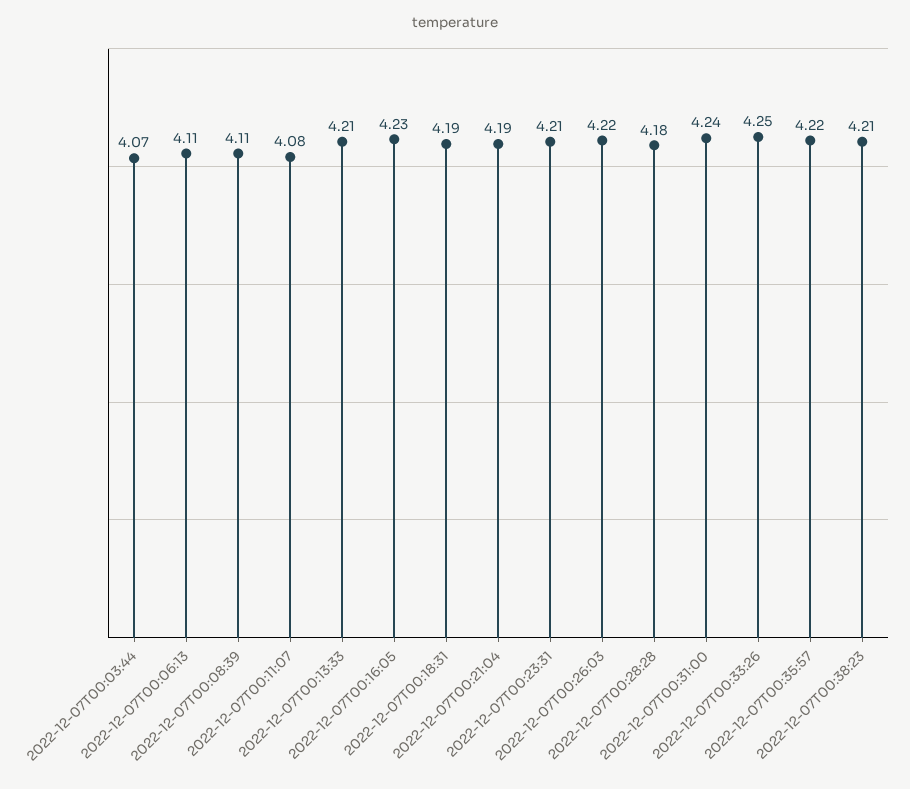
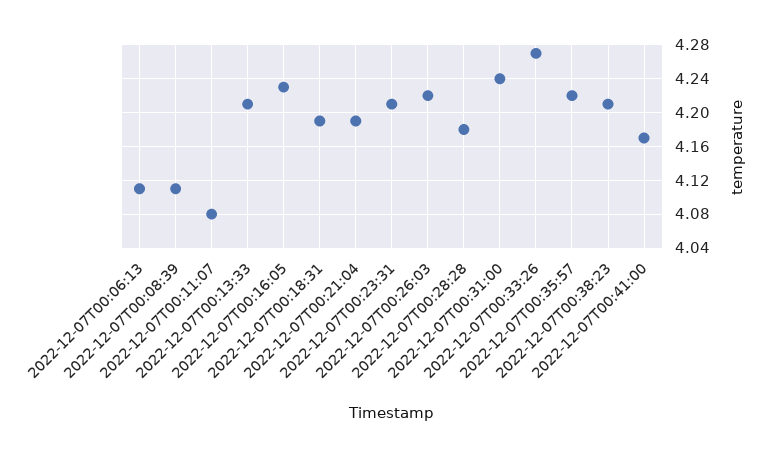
2022-12-07T00:03:44: 4.07 -> none
2022-12-07T00:33:26: 4.25 -> 4.27
2022-12-07T00:41:00: none -> 4.17

